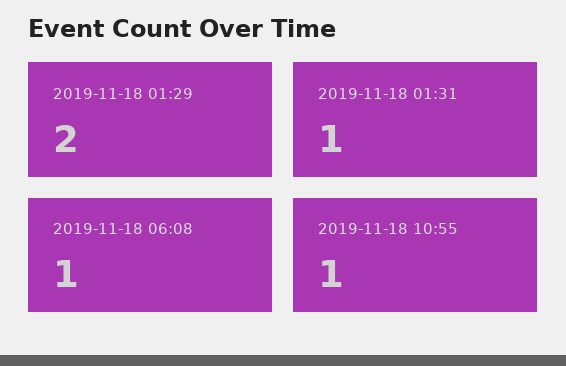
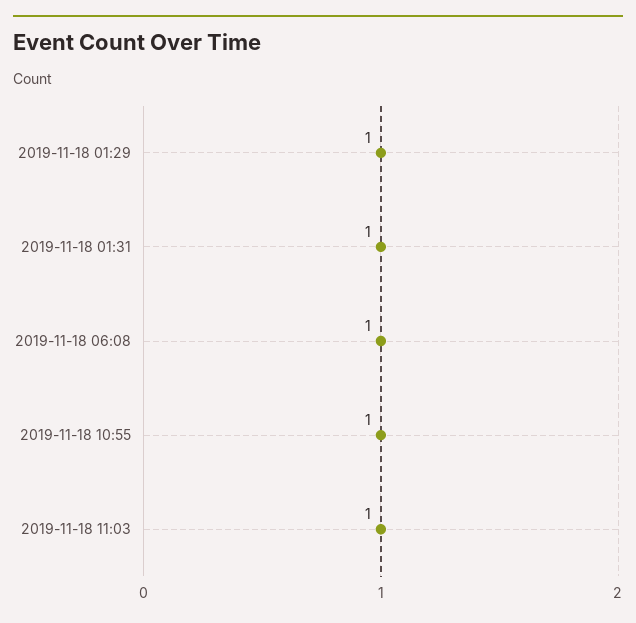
2019-11-18 01:29: 2 -> 1
2019-11-18 11:03: none -> 1

